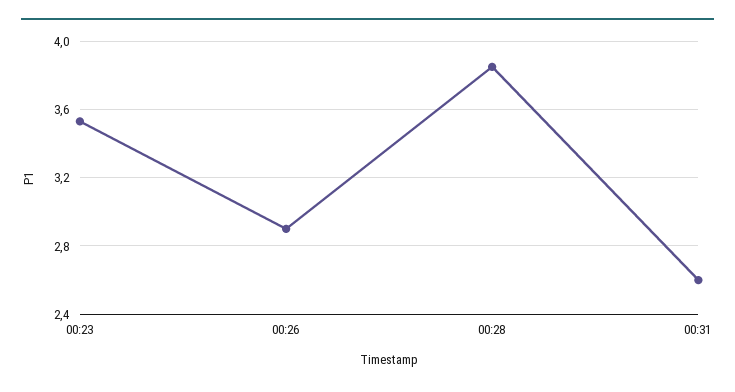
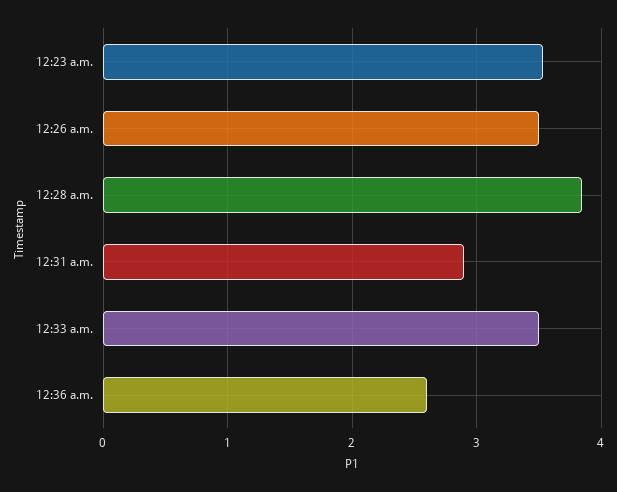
00:26: 2.9 -> 3.5
00:31: 2.6 -> 2.9
12:33 a.m.: none -> 3.5
12:36 a.m.: none -> 2.6

